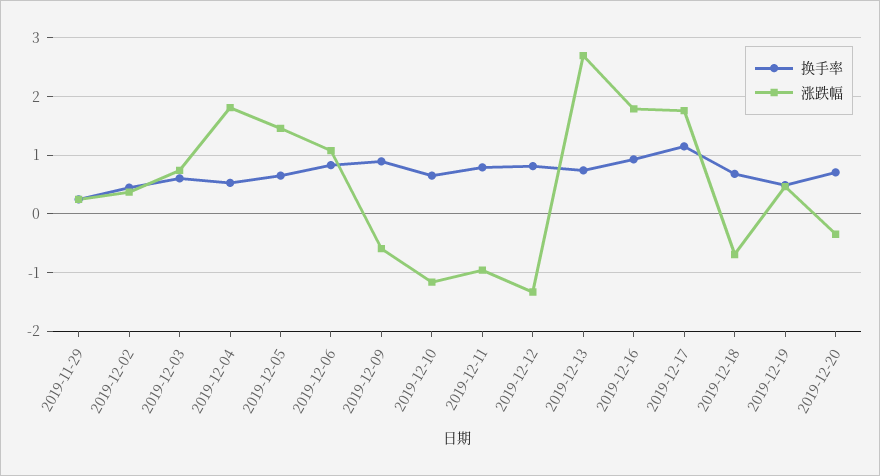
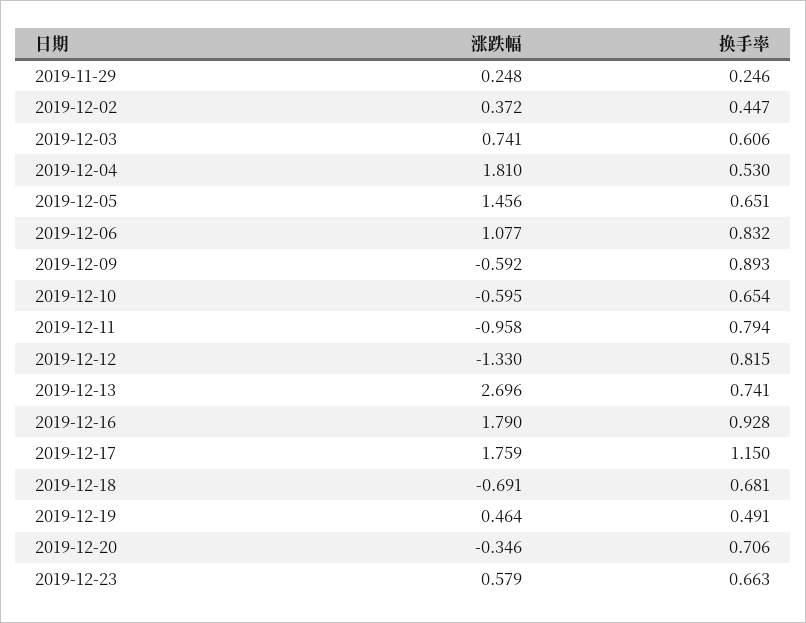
涨跌幅, 2019-12-10: -1.2 -> -0.595
涨跌幅, 2019-12-23: none -> 0.579
换手率, 2019-12-23: none -> 0.663

